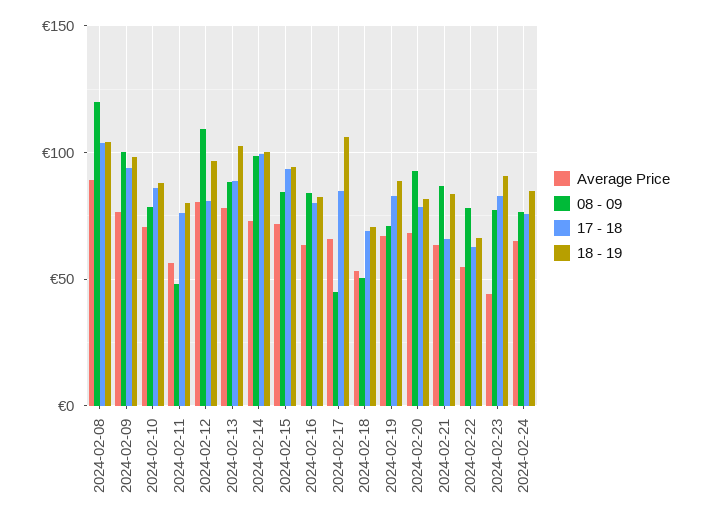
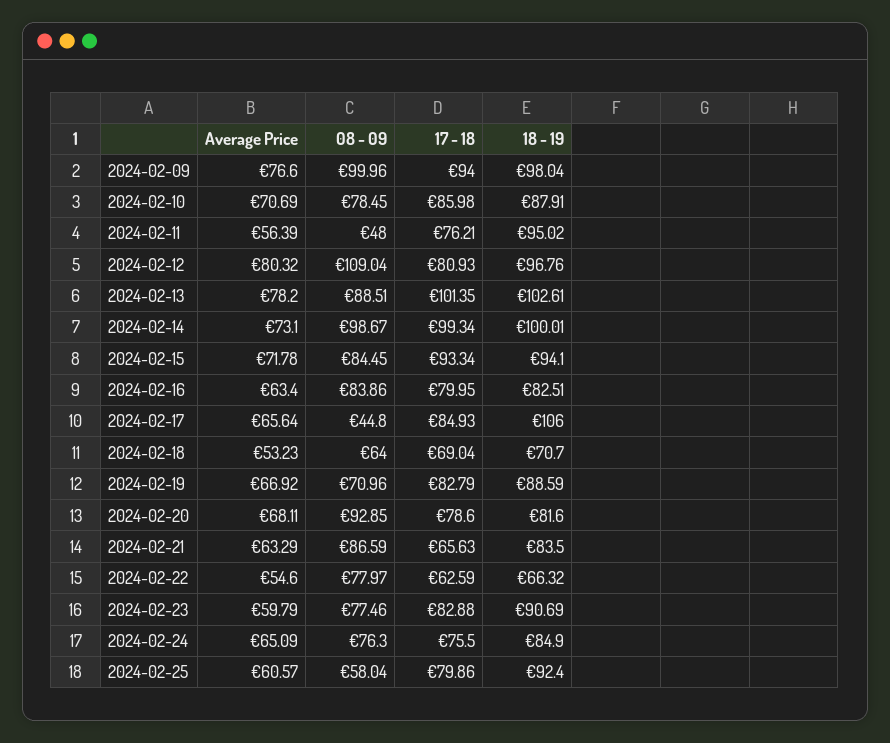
Average Price, 2024-02-08: 90 -> none
08 - 09, 2024-02-08: 120 -> none
17 - 18, 2024-02-08: 105 -> none
18 - 19, 2024-02-08: 105 -> none
18 - 19, 2024-02-11: 80 -> 95.02
17 - 18, 2024-02-13: 90 -> 101.35
08 - 09, 2024-02-18: 50 -> 64
Average Price, 2024-02-23: 45 -> 59.79
Average Price, 2024-02-25: none -> 60.57
08 - 09, 2024-02-25: none -> 58.04
17 - 18, 2024-02-25: none -> 79.86
18 - 19, 2024-02-25: none -> 92.4

